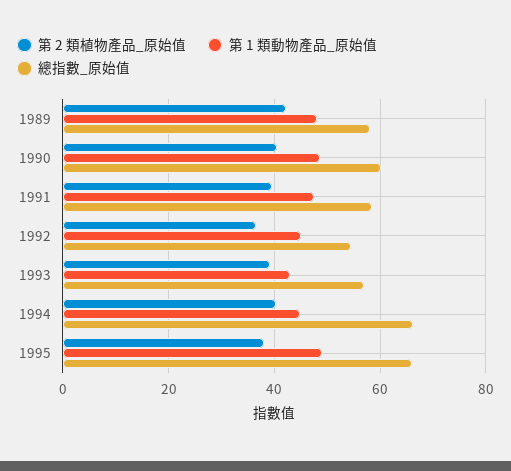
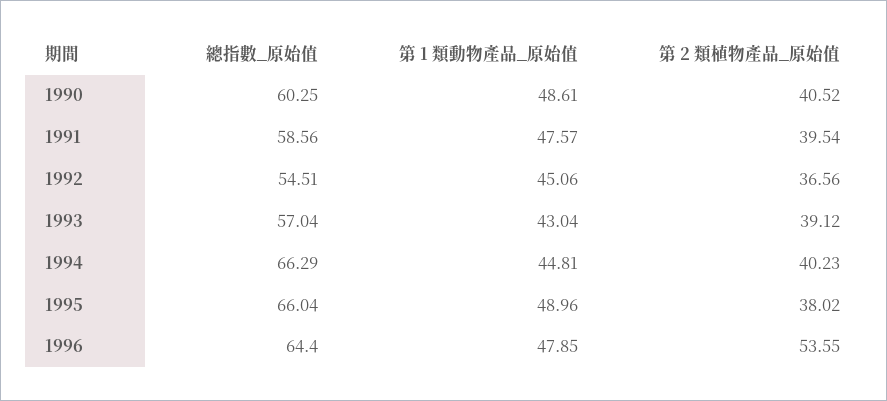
第 2 類植物產品_原始值, 1989: 42 -> none
第 1 類動物產品_原始值, 1989: 48 -> none
總指數_原始值, 1989: 58 -> none
總指數_原始值, 1996: none -> 64.4
第 1 類動物產品_原始值, 1996: none -> 47.85
第 2 類植物產品_原始值, 1996: none -> 53.55

